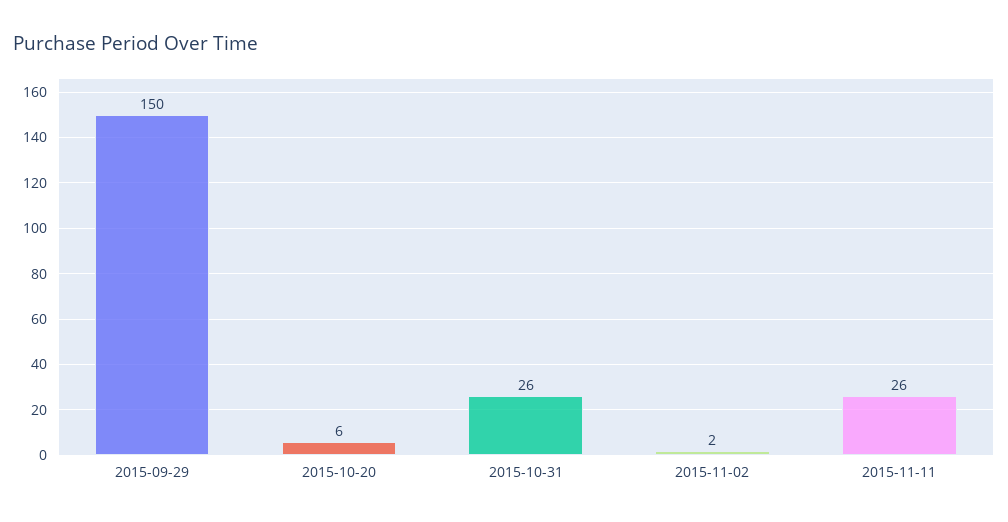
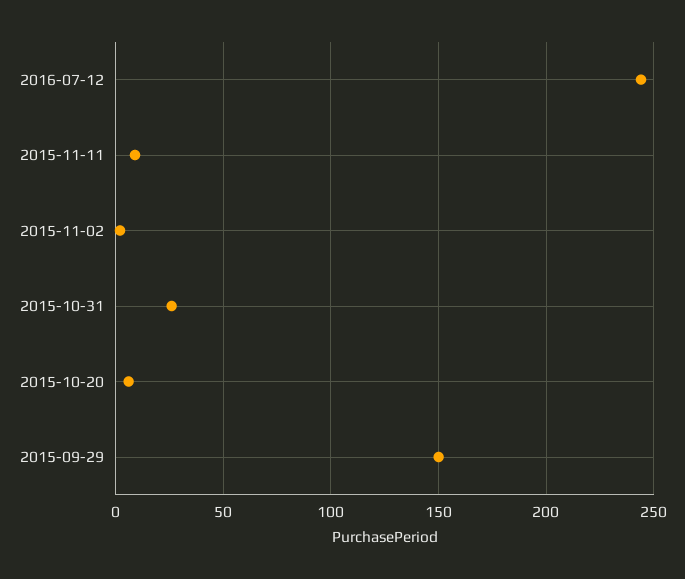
2015-11-11: 26 -> 10
2016-07-12: none -> 245

